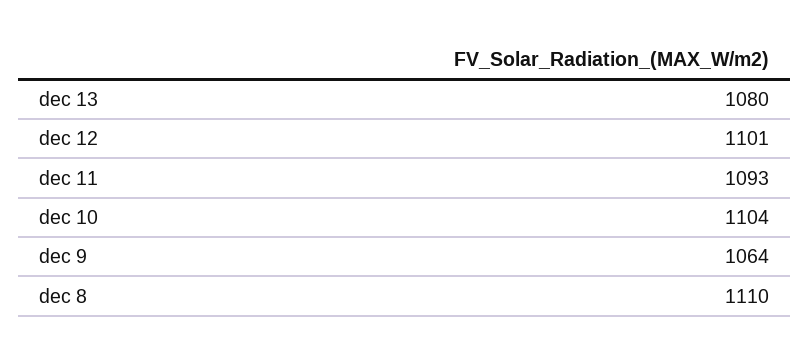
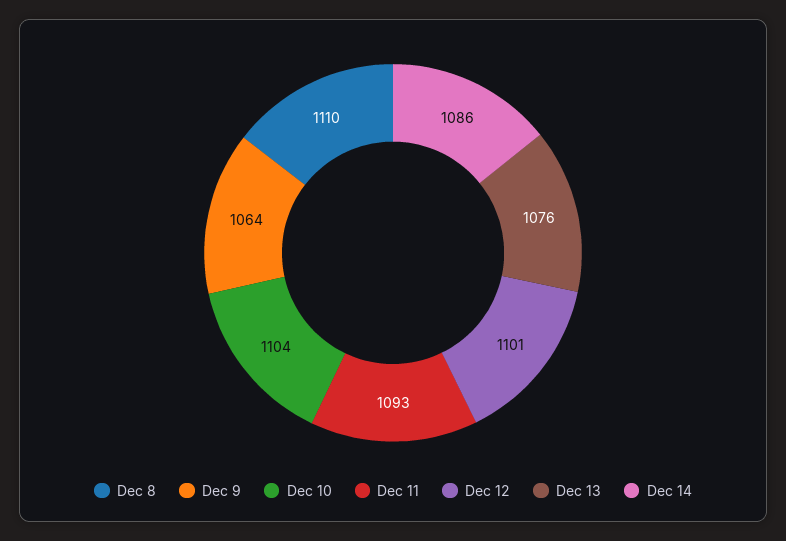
dec 13: 1080 -> 1076
Dec 14: none -> 1086

